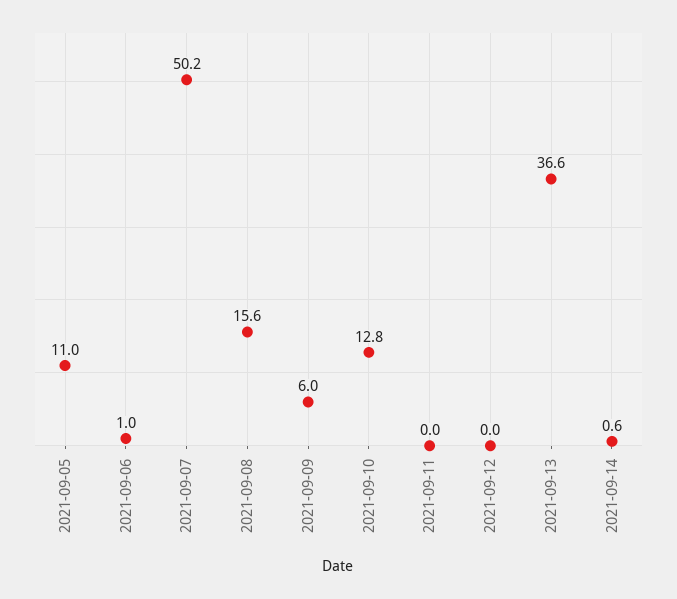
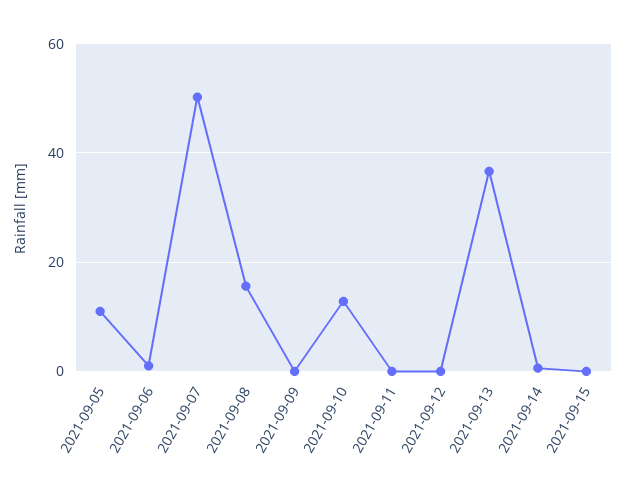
2021-09-09: 6 -> 0
2021-09-15: none -> 0

